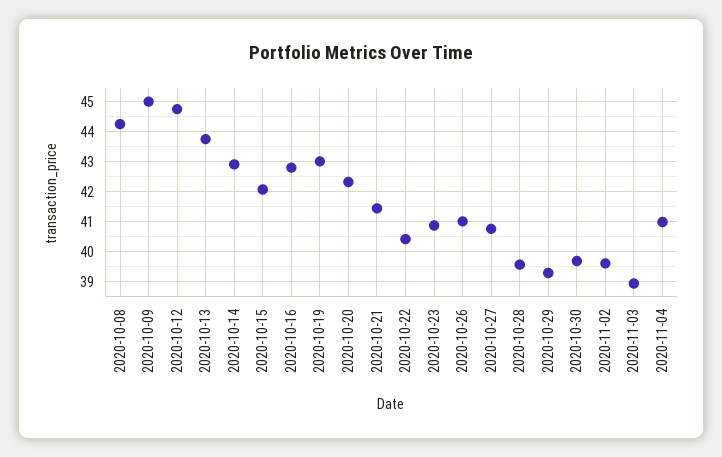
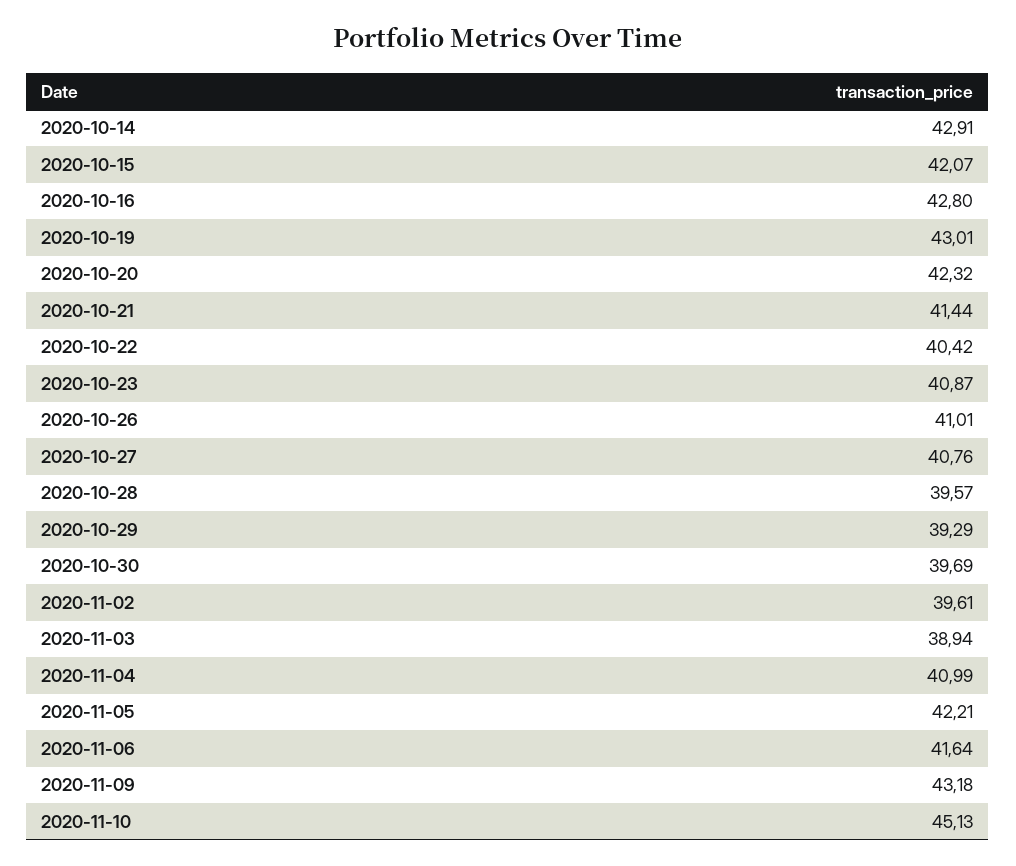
2020-10-08: 44.2 -> none
2020-10-09: 45 -> none
2020-10-12: 44.8 -> none
2020-10-13: 43.8 -> none
2020-11-05: none -> 42.21
2020-11-06: none -> 41.64
2020-11-09: none -> 43.18
2020-11-10: none -> 45.13

